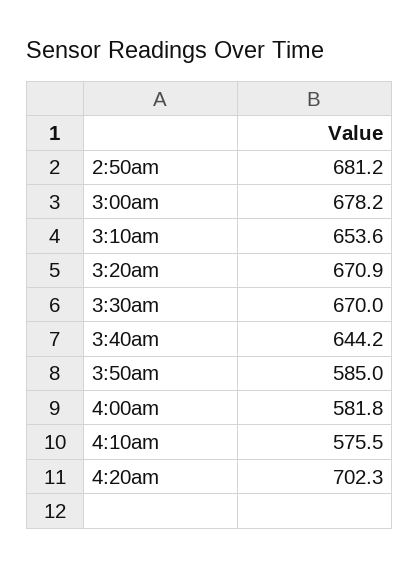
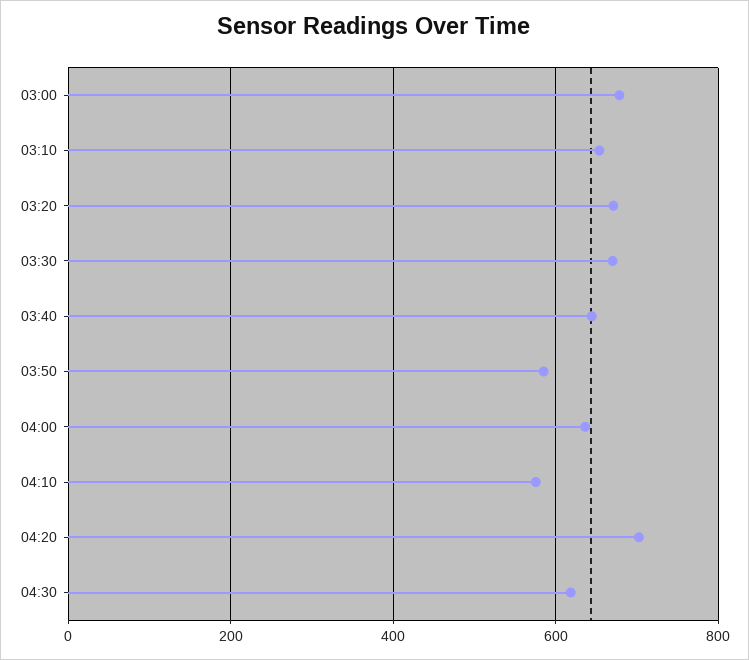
2:50am: 681.2 -> none
4:00am: 581.8 -> 640
04:30: none -> 620

